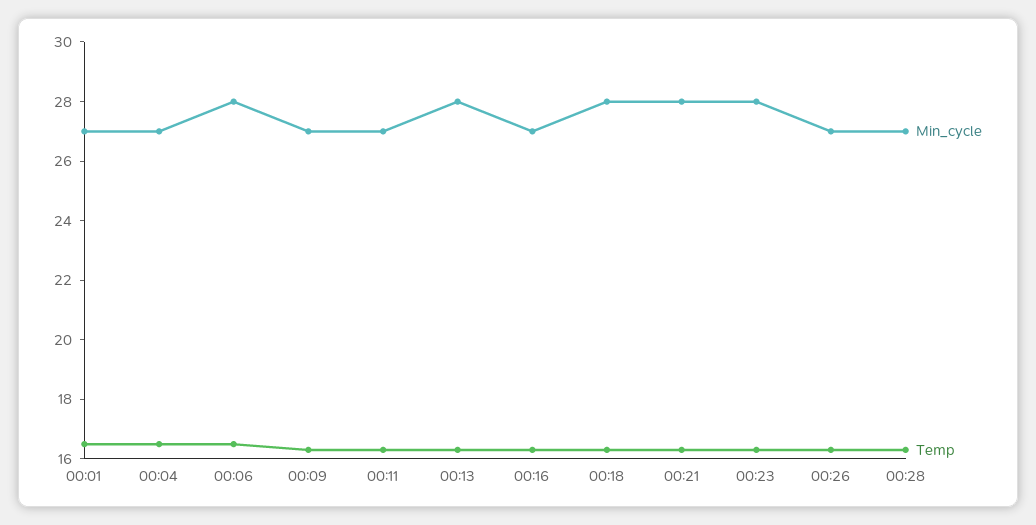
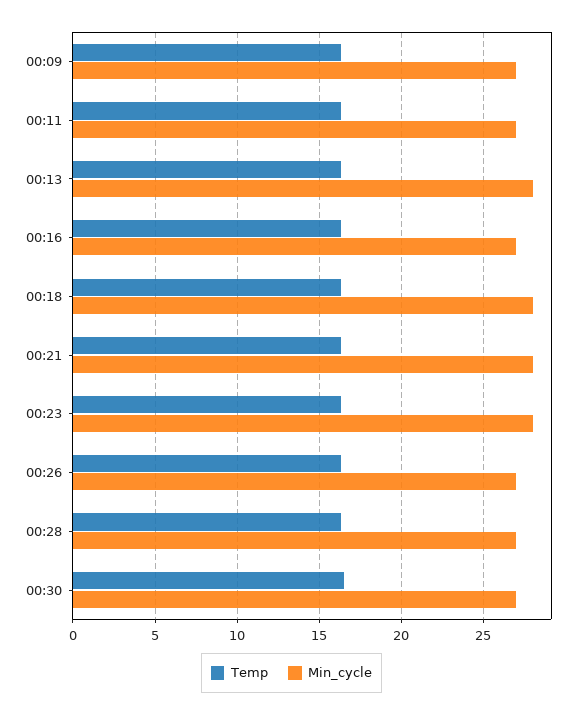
Min_cycle, 00:01: 27 -> none
Temp, 00:01: 16.5 -> none
Min_cycle, 00:04: 27 -> none
Temp, 00:04: 16.5 -> none
Min_cycle, 00:06: 28 -> none
Temp, 00:06: 16.5 -> none
Temp, 00:30: none -> 16.5
Min_cycle, 00:30: none -> 27

